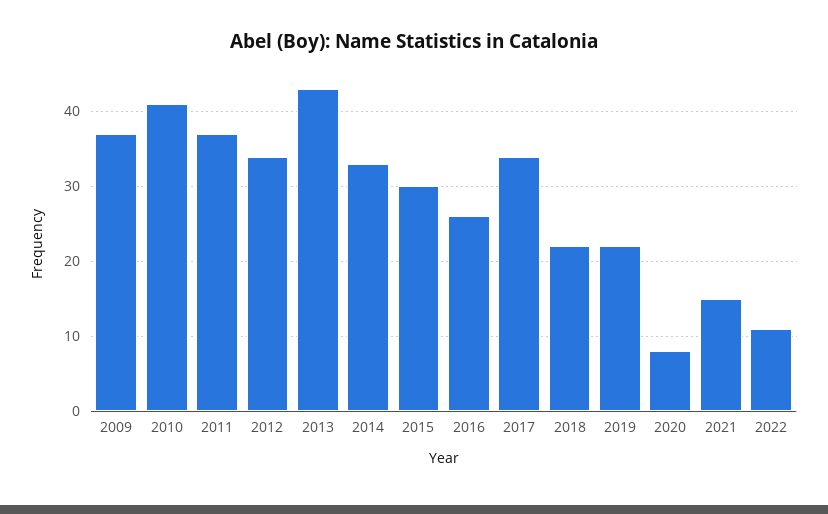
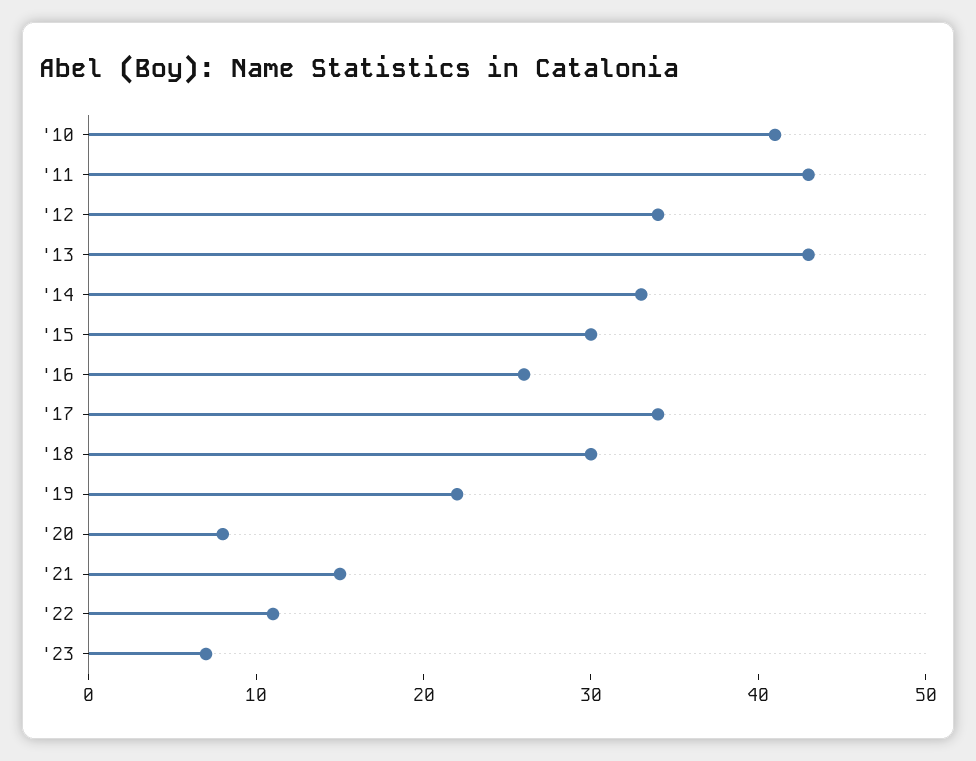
2009: 37 -> none
2011: 37 -> 43
2018: 22 -> 30
'23: none -> 7

